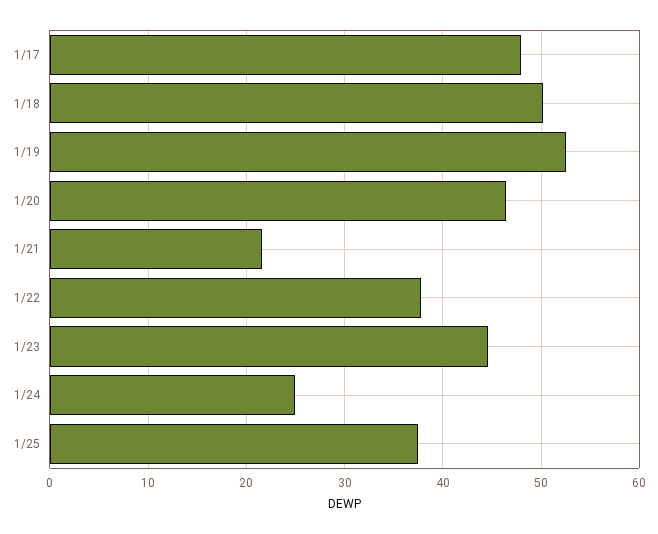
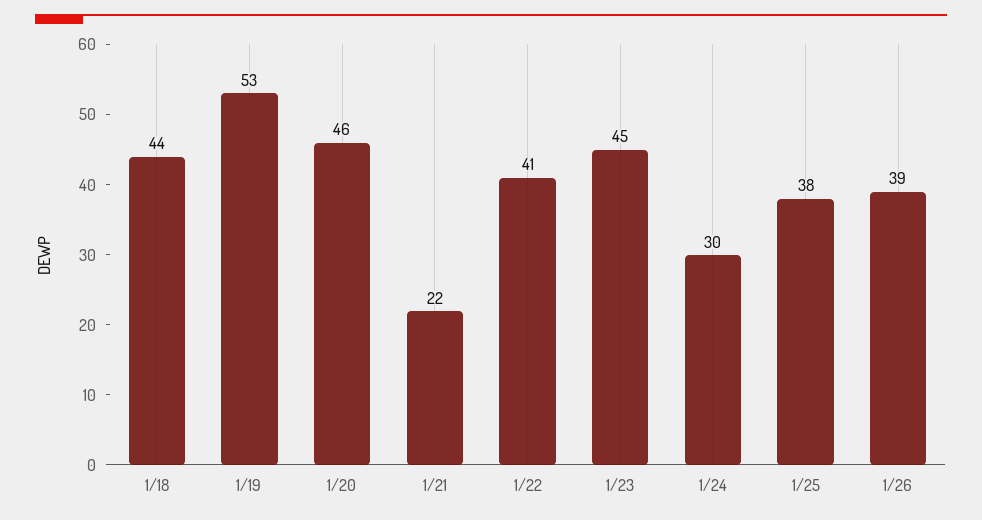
1/17: 48 -> none
1/18: 50 -> 44
1/22: 38 -> 41
1/24: 25 -> 30
1/26: none -> 39

